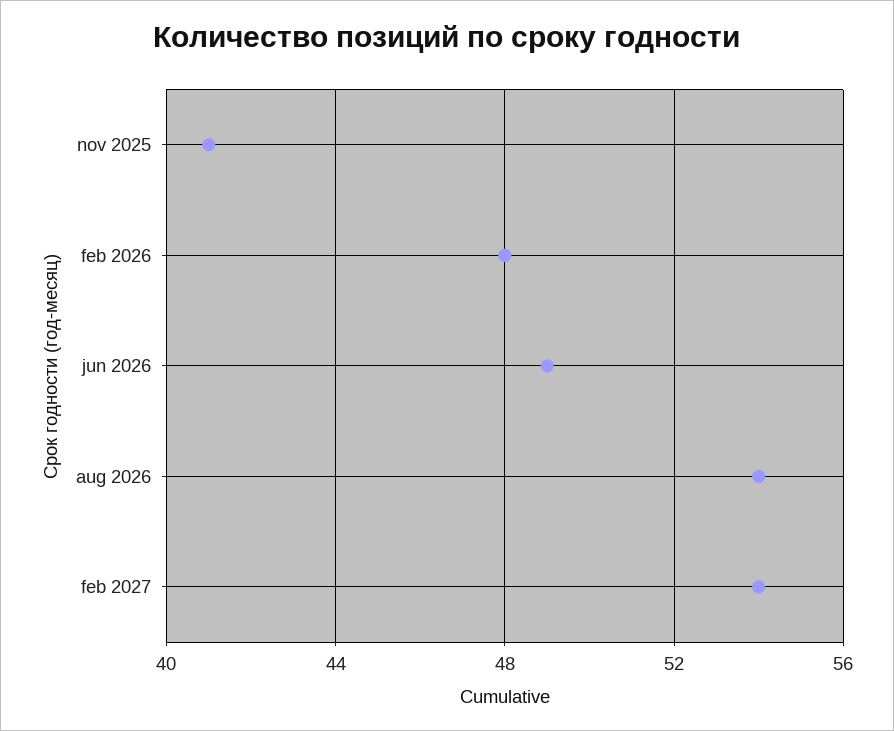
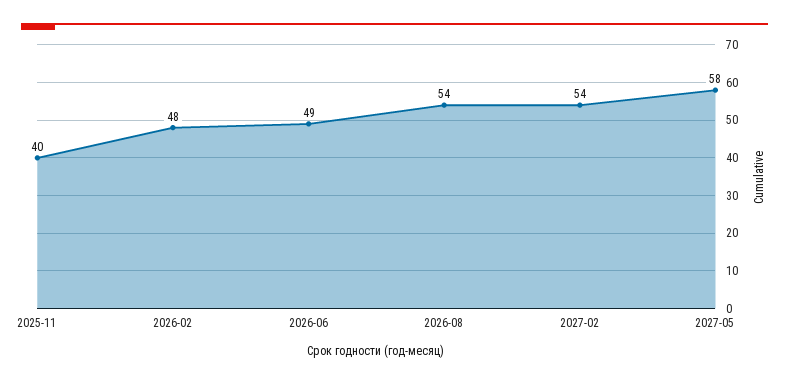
nov 2025: 41 -> 40
2027-05: none -> 58

